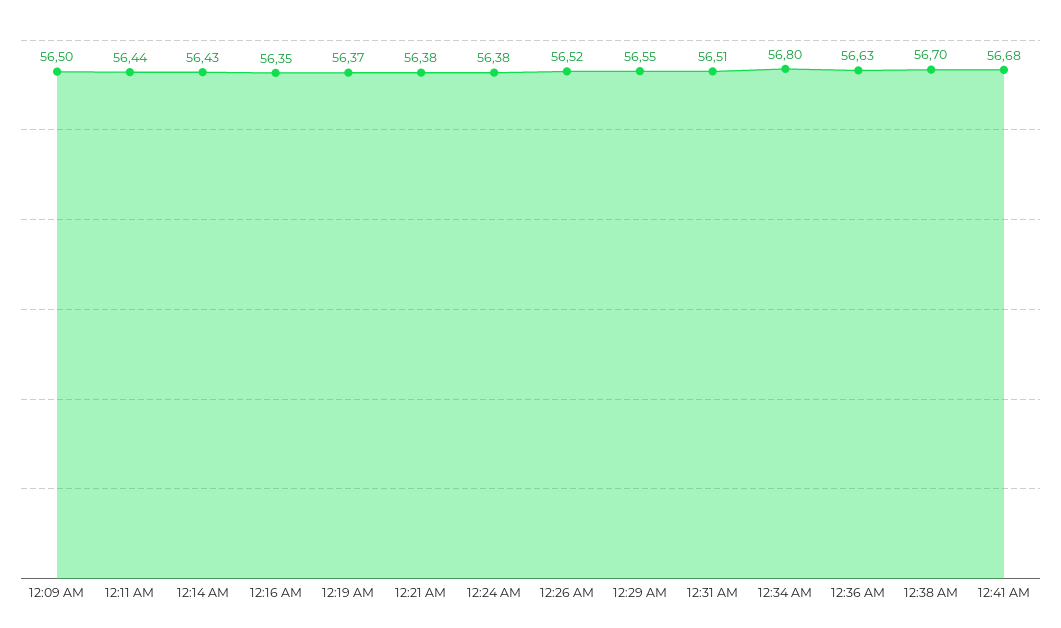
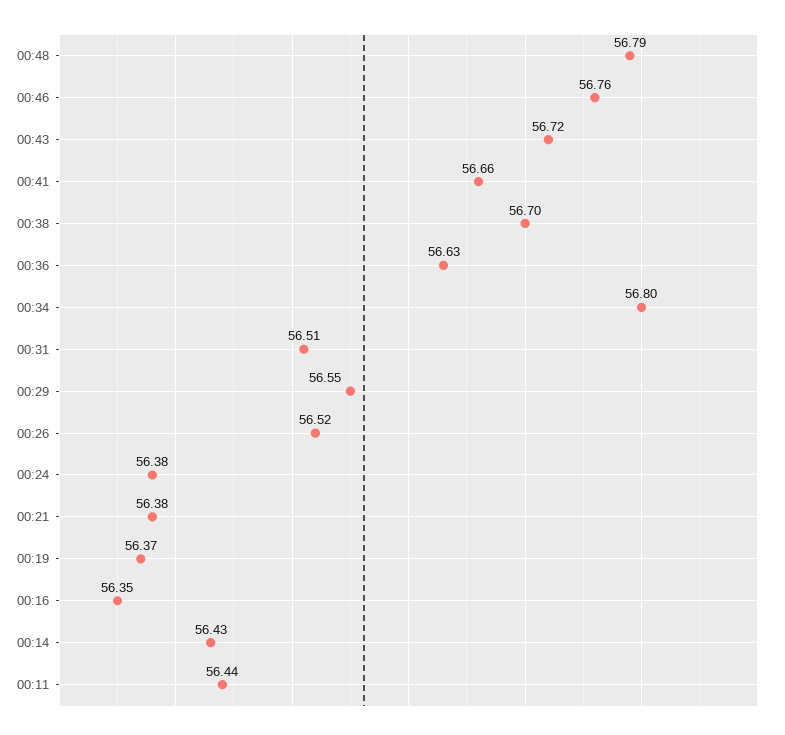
12:09 AM: 56.5 -> none
12:41 AM: 56.68 -> 56.66
00:48: none -> 56.79
00:46: none -> 56.76
00:43: none -> 56.72

